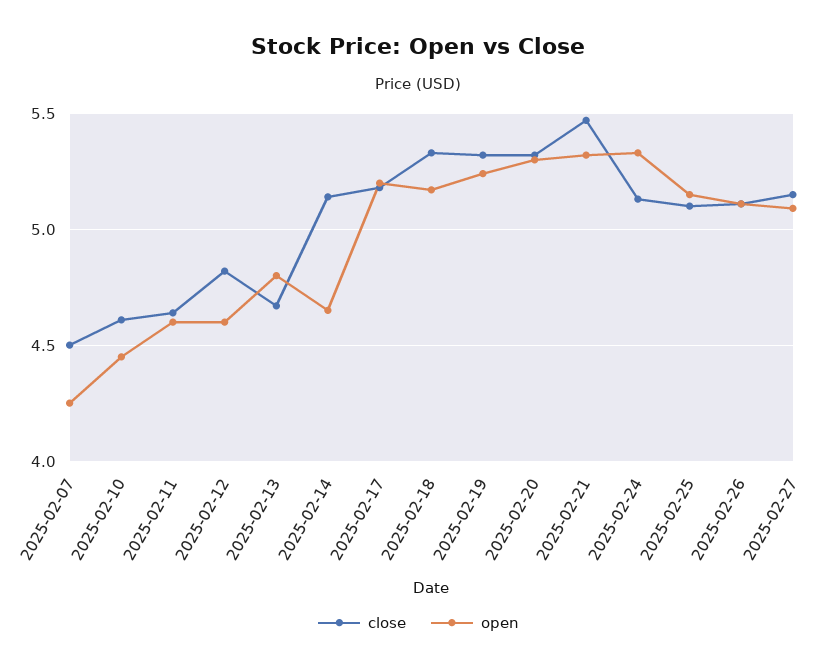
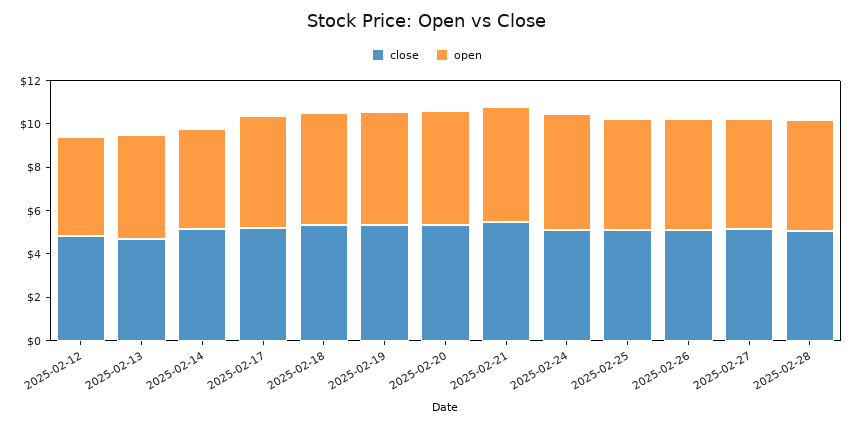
close, 2025-02-07: 4.5 -> none
open, 2025-02-07: 4.25 -> none
close, 2025-02-10: 4.6 -> none
open, 2025-02-10: 4.45 -> none
close, 2025-02-11: 4.65 -> none
open, 2025-02-11: 4.6 -> none
close, 2025-02-28: none -> 5
open, 2025-02-28: none -> 5

